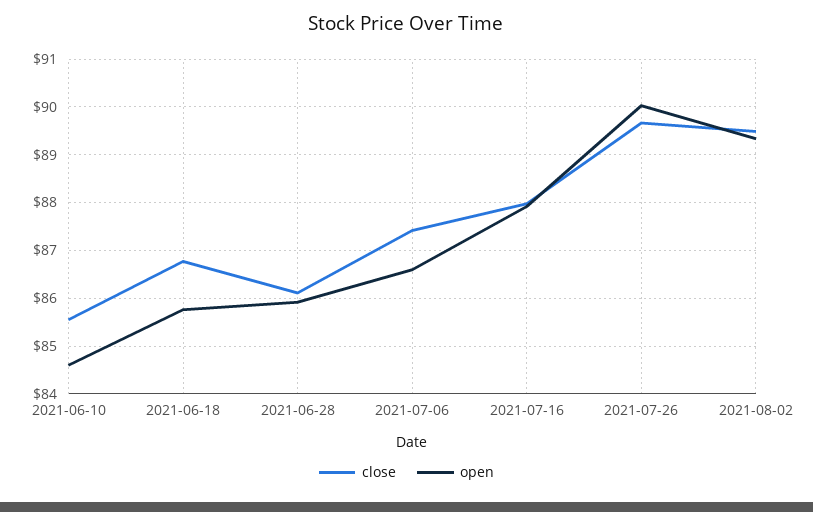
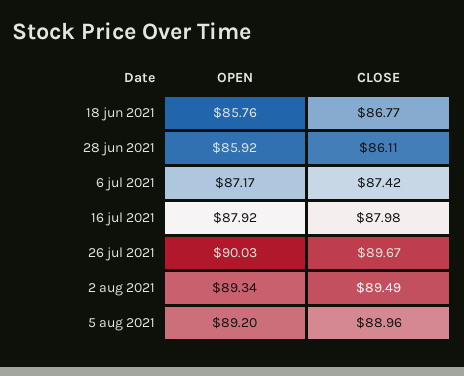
close, 2021-06-10: 85.6 -> none
open, 2021-06-10: 84.6 -> none
open, 2021-07-06: 86.6 -> 87.17
open, 5 aug 2021: none -> 89.2
close, 5 aug 2021: none -> 88.96

